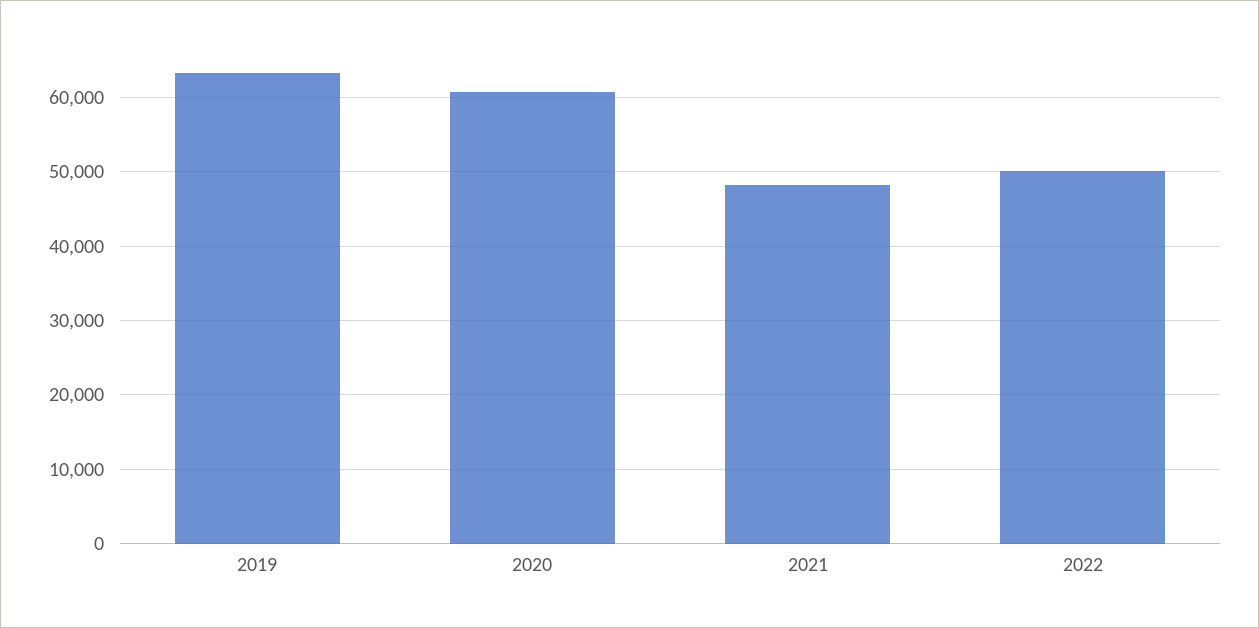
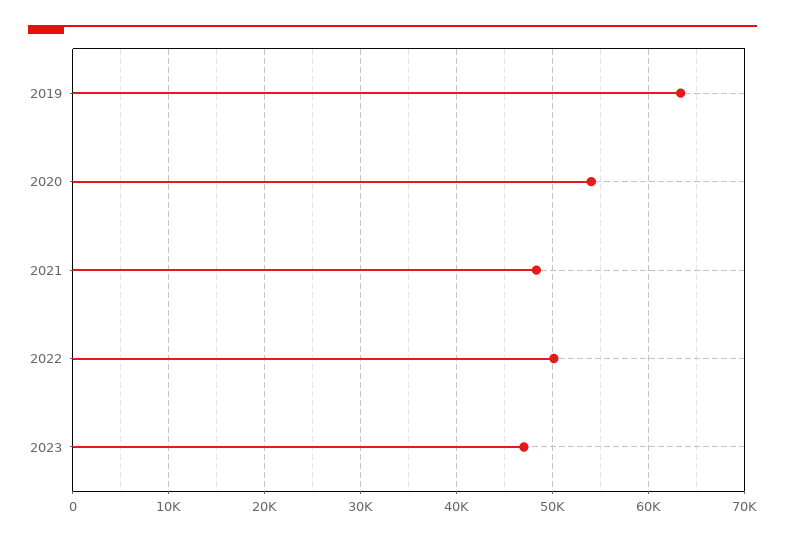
2020: 61000 -> 54000
2023: none -> 47000

